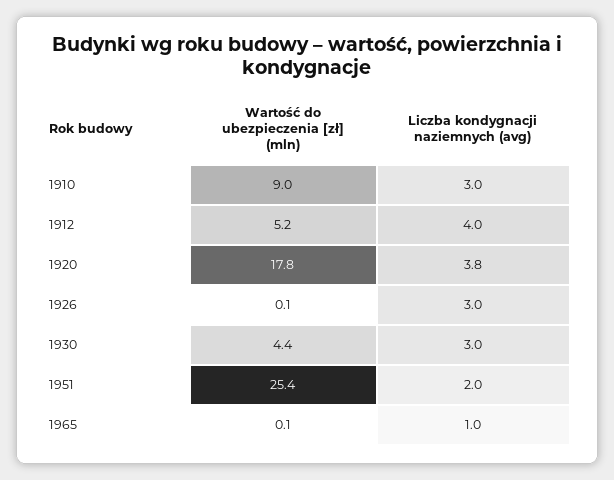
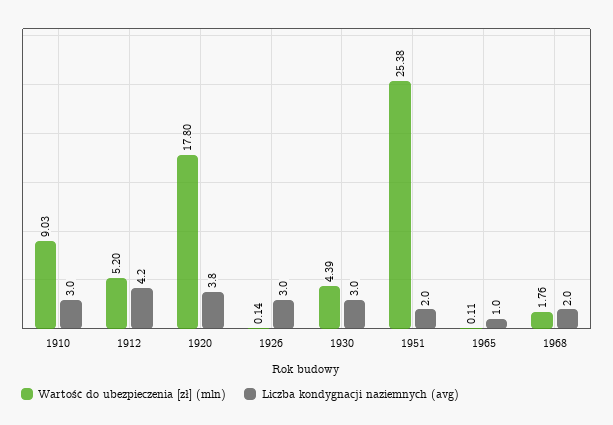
Liczba kondygnacji naziemnych (avg), 1912: 4 -> 4.2
Wartość do ubezpieczenia [zł] (mln), 1968: none -> 1.76
Liczba kondygnacji naziemnych (avg), 1968: none -> 2

